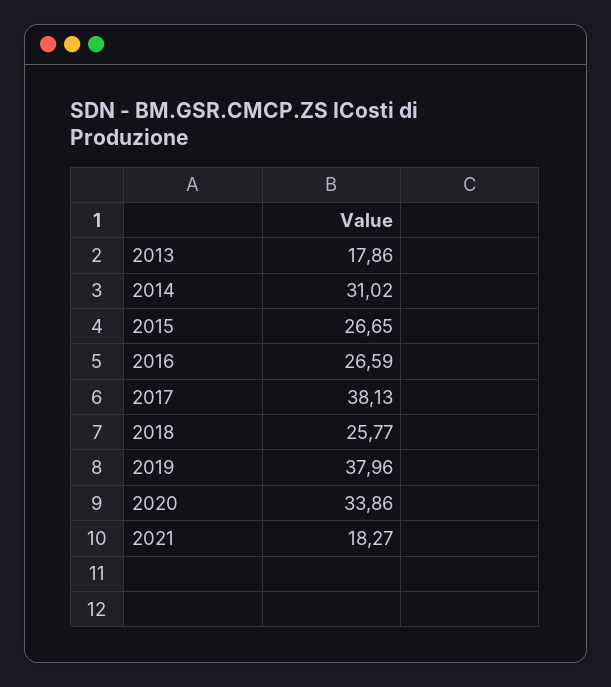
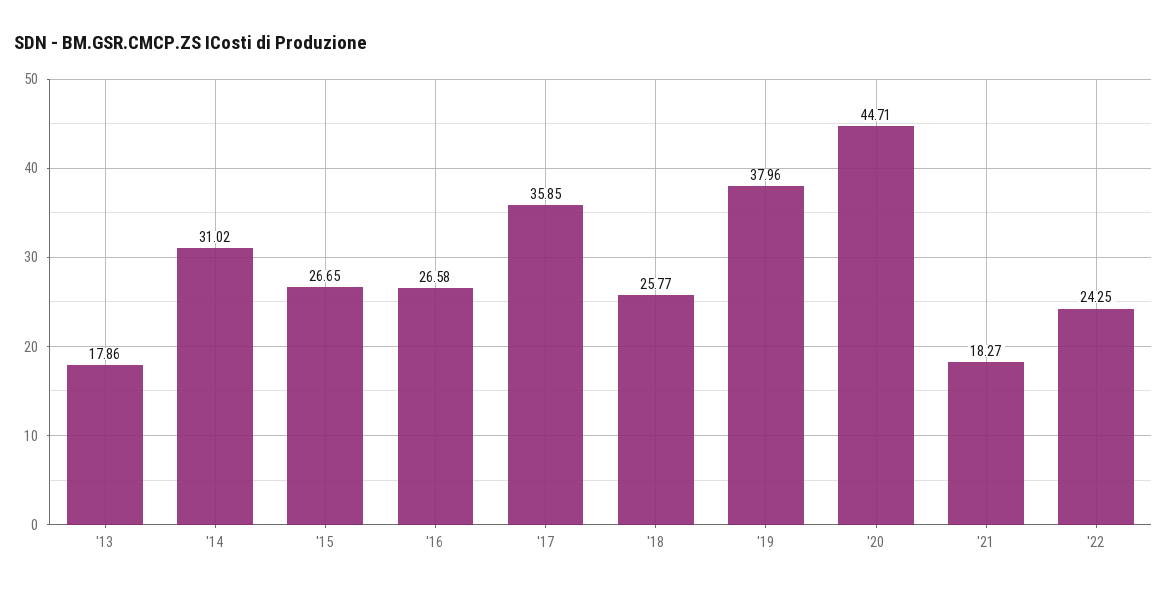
2016: 26.59 -> 26.58
2017: 38.13 -> 35.85
2020: 33.86 -> 44.71
'22: none -> 24.25

